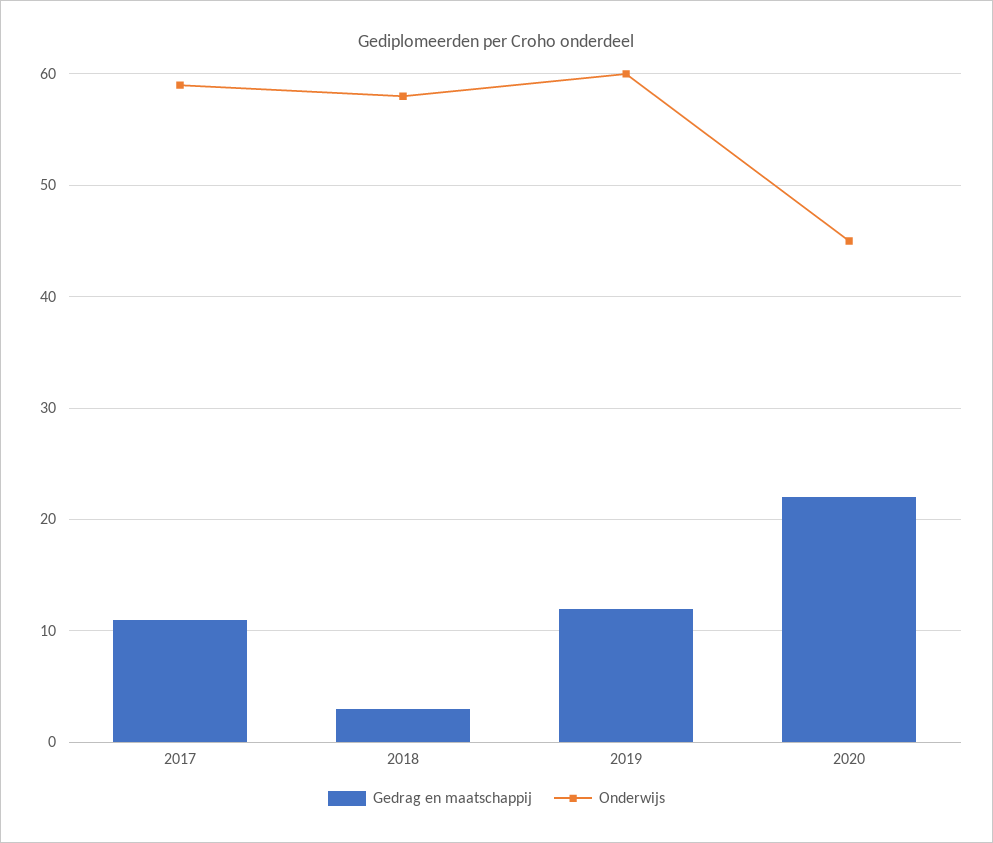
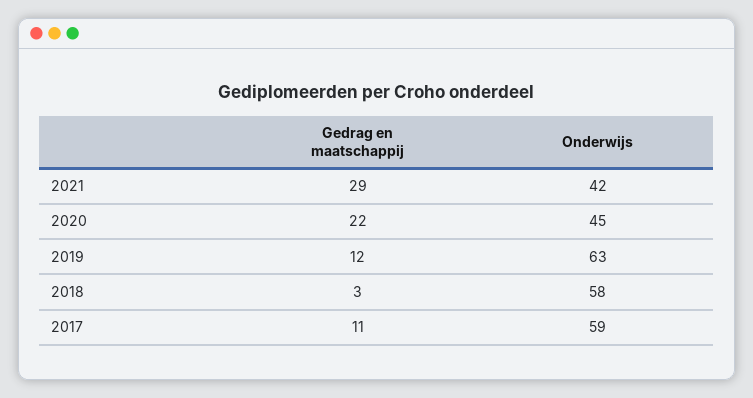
Onderwijs, 2019: 60 -> 63
Gedrag en maatschappij, 2021: none -> 29
Onderwijs, 2021: none -> 42

